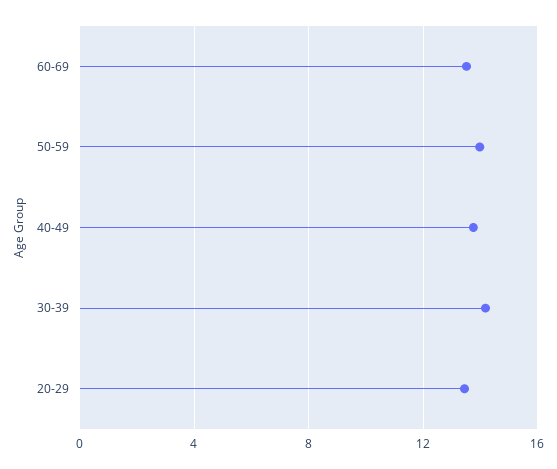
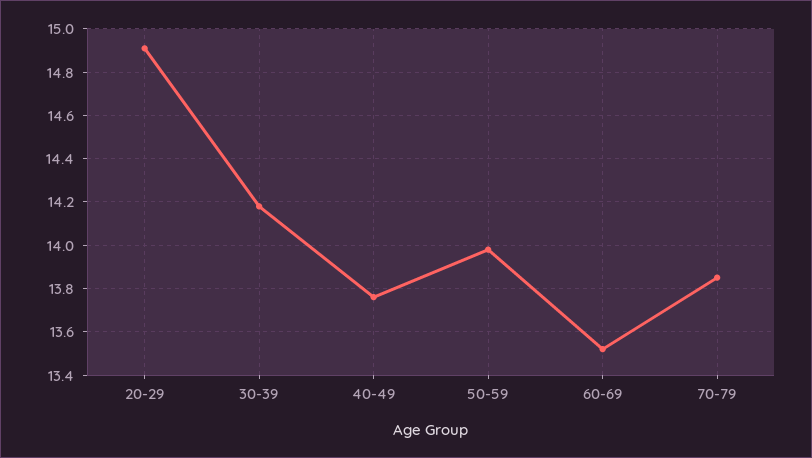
20-29: 13.5 -> 14.9
70-79: none -> 13.85

